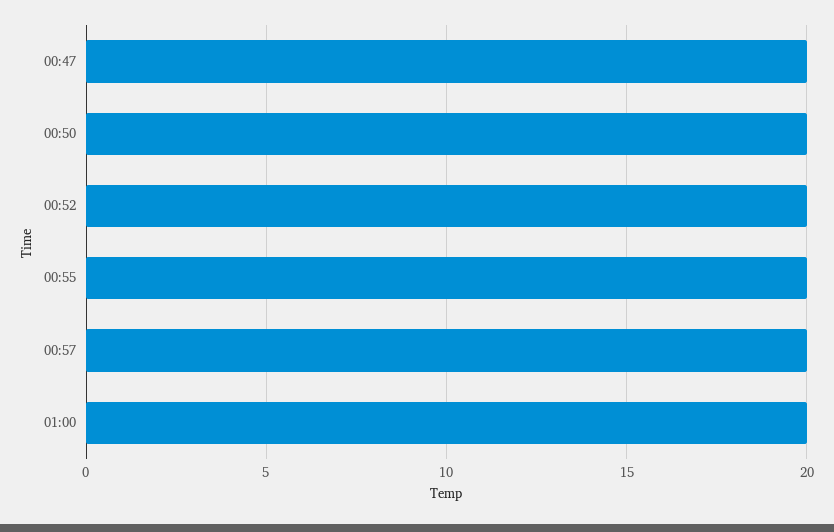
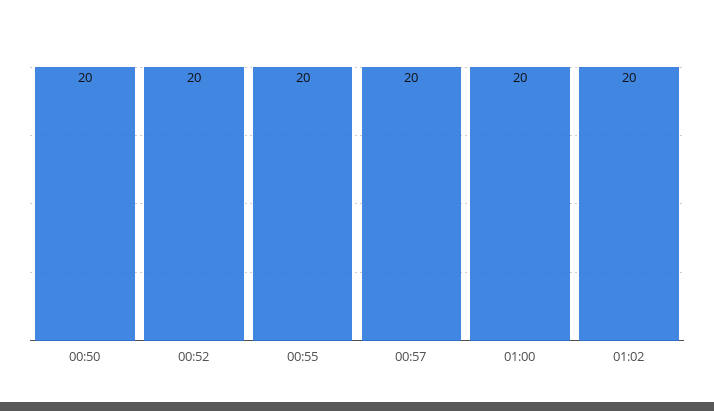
00:47: 20 -> none
01:02: none -> 20

